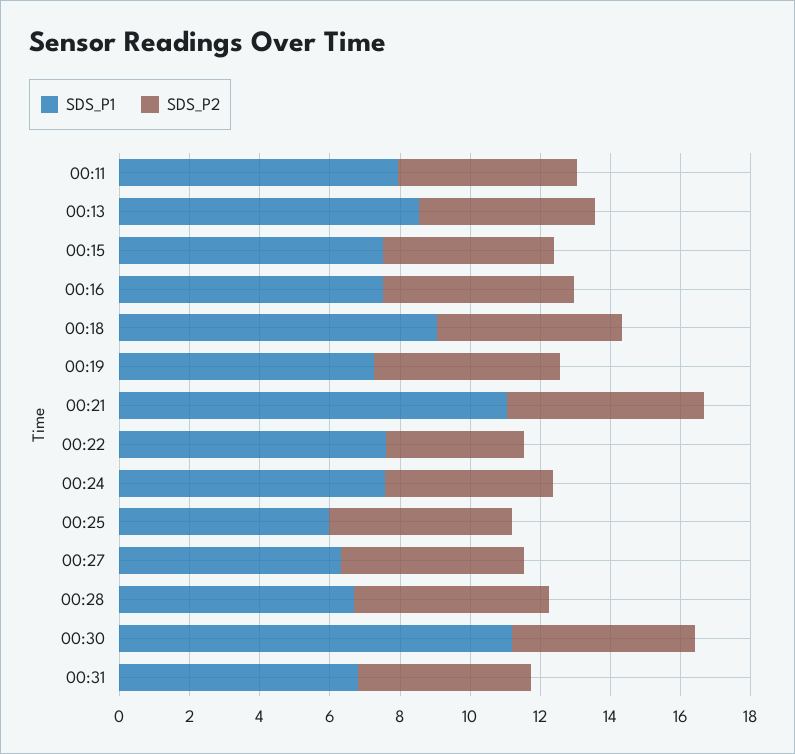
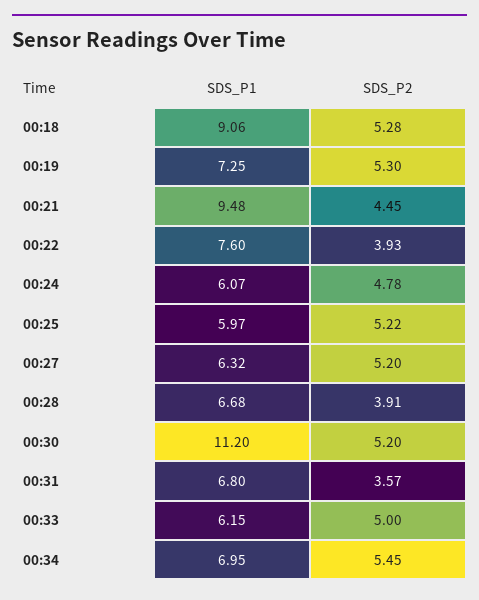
SDS_P1, 00:11: 8 -> none
SDS_P2, 00:11: 5 -> none
SDS_P1, 00:13: 8.5 -> none
SDS_P2, 00:13: 5 -> none
SDS_P1, 00:15: 7.5 -> none
SDS_P2, 00:15: 5 -> none
SDS_P1, 00:16: 7.5 -> none
SDS_P2, 00:16: 5.5 -> none
SDS_P1, 00:21: 11 -> 9.48
SDS_P2, 00:21: 5.5 -> 4.45
SDS_P1, 00:24: 7.5 -> 6.07
SDS_P2, 00:28: 5.5 -> 3.91
SDS_P2, 00:31: 5 -> 3.57
SDS_P1, 00:33: none -> 6.15
SDS_P2, 00:33: none -> 5
SDS_P1, 00:34: none -> 6.95
SDS_P2, 00:34: none -> 5.45

